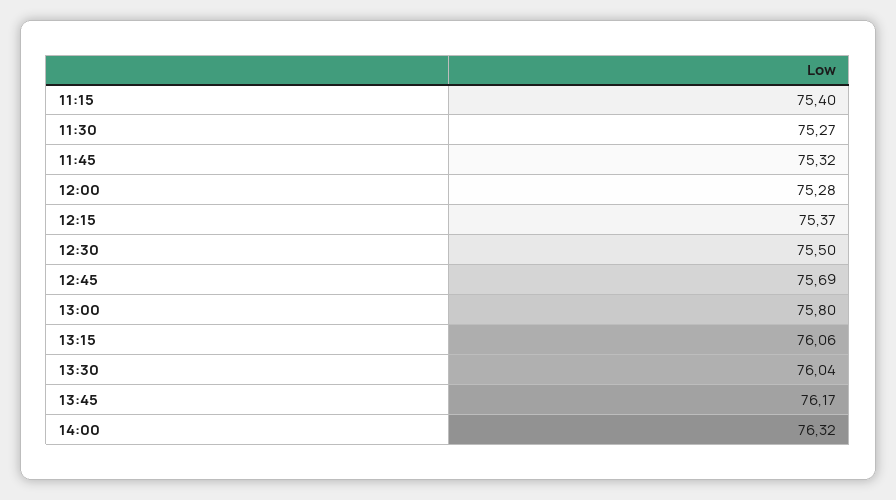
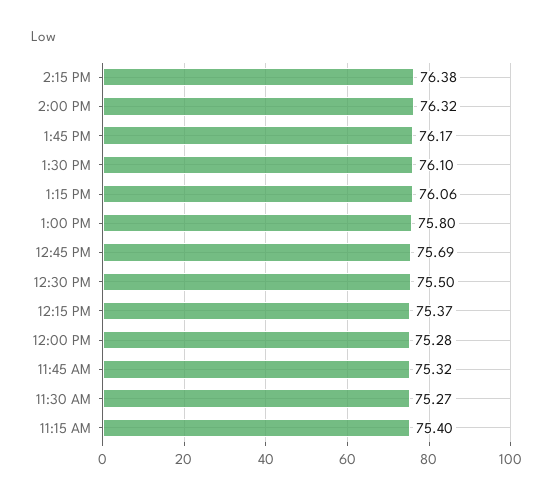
13:30: 76.04 -> 76.1
2:15 PM: none -> 76.38

